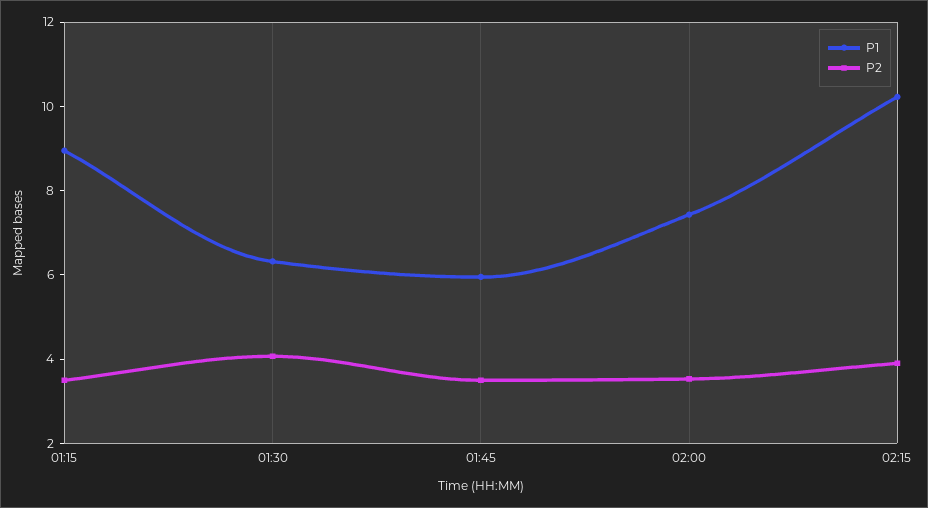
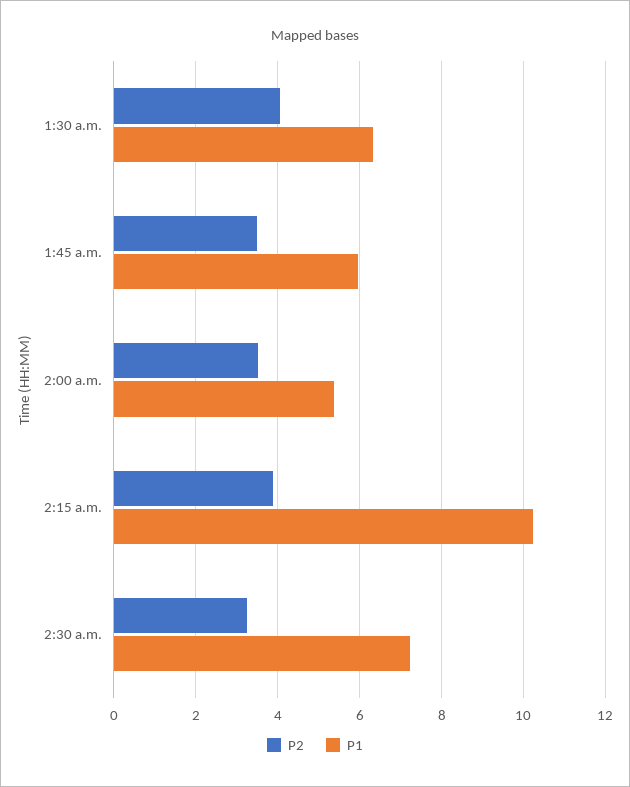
P1, 01:15: 9 -> none
P2, 01:15: 3.5 -> none
P1, 02:00: 7.5 -> 5.4
P2, 2:30 a.m.: none -> 3.2
P1, 2:30 a.m.: none -> 7.2

